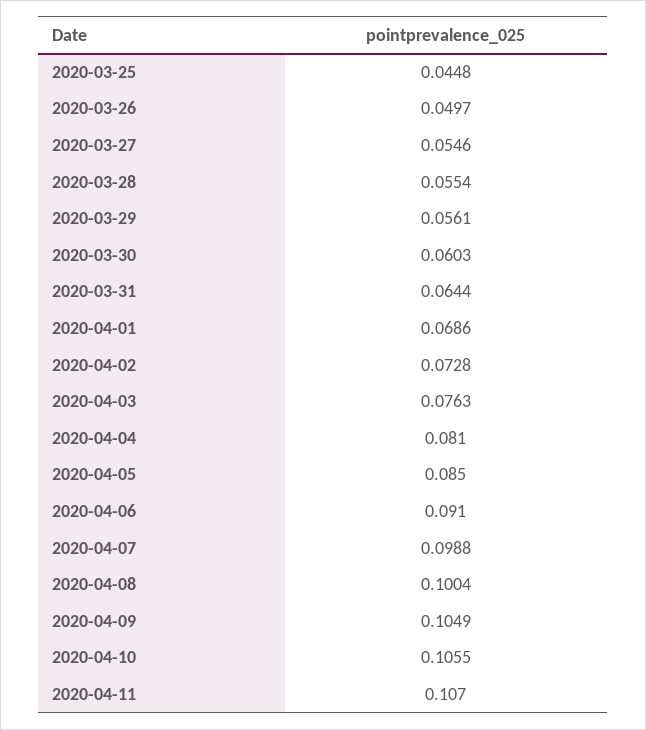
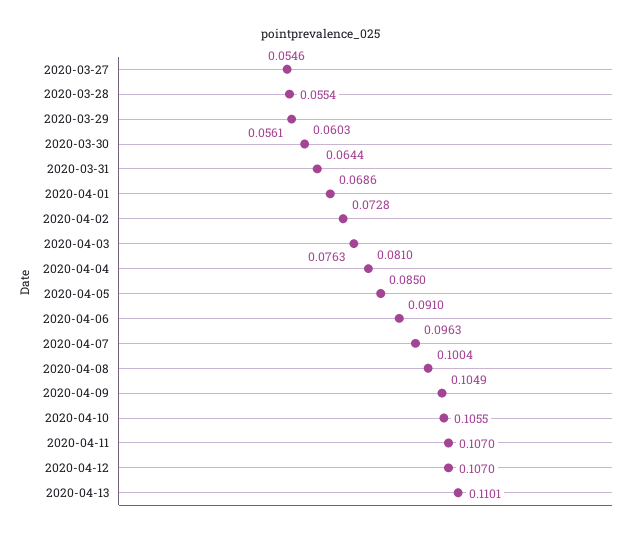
2020-03-25: 0.0448 -> none
2020-03-26: 0.0497 -> none
2020-04-07: 0.0988 -> 0.0963
2020-04-12: none -> 0.107
2020-04-13: none -> 0.1101

